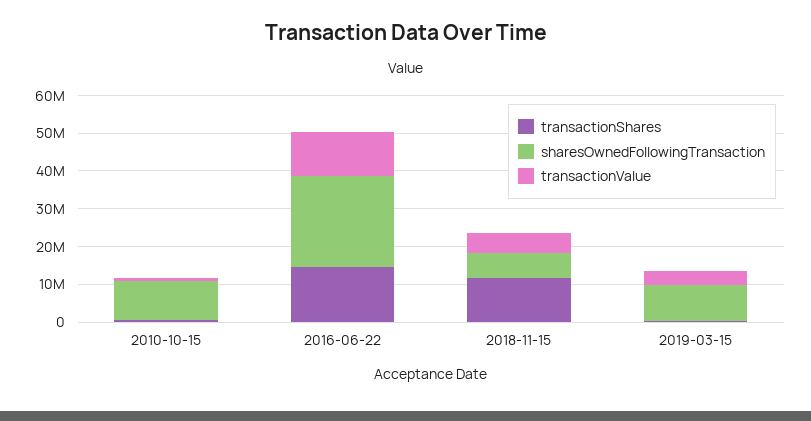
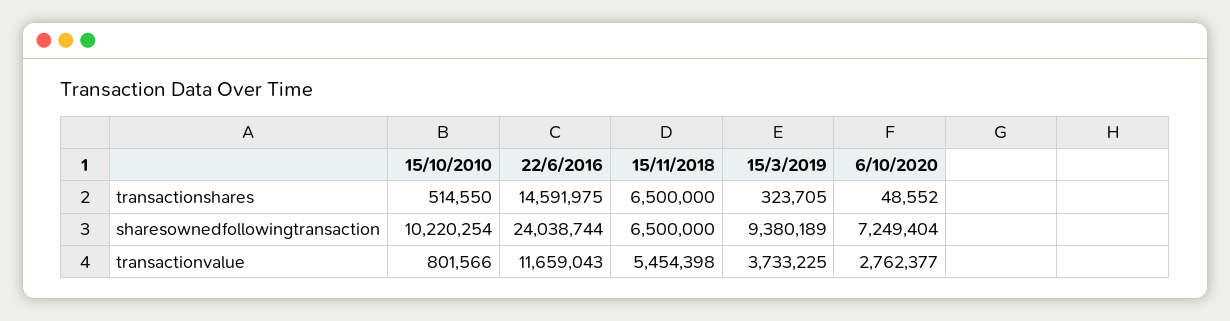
transactionShares, 2018-11-15: 12500000 -> 6500000
transactionShares, 6/10/2020: none -> 48552
sharesOwnedFollowingTransaction, 6/10/2020: none -> 7249404
transactionValue, 6/10/2020: none -> 2762377

